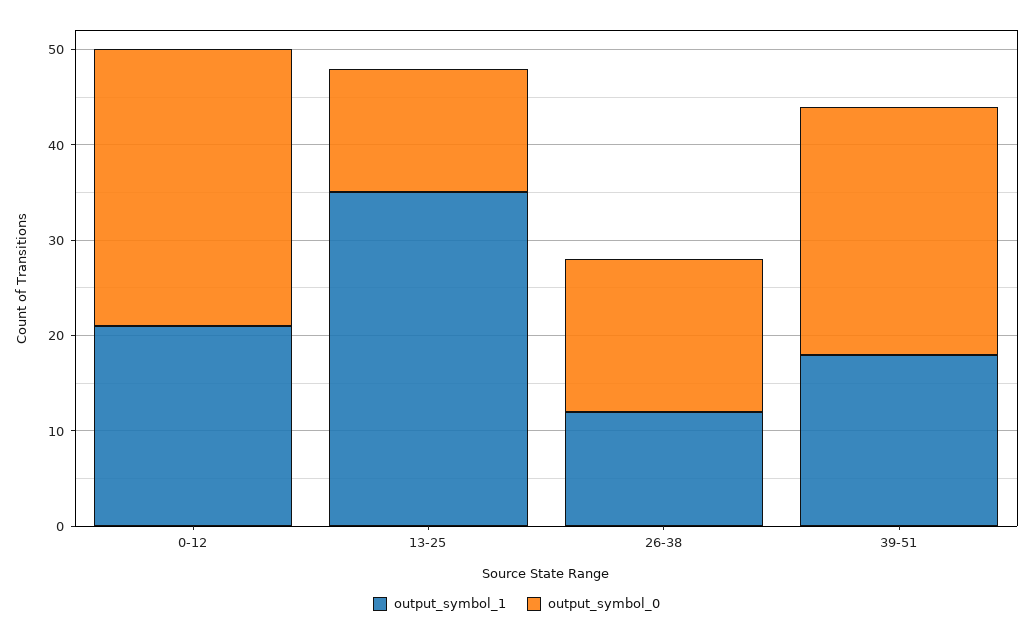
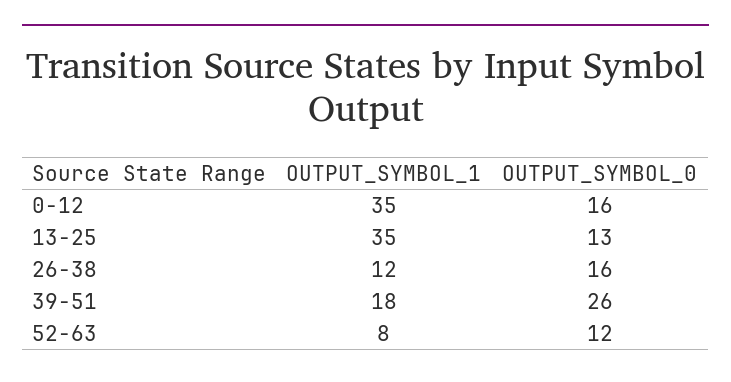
output_symbol_1, 0-12: 21 -> 35
output_symbol_0, 0-12: 29 -> 16
output_symbol_1, 52-63: none -> 8
output_symbol_0, 52-63: none -> 12

